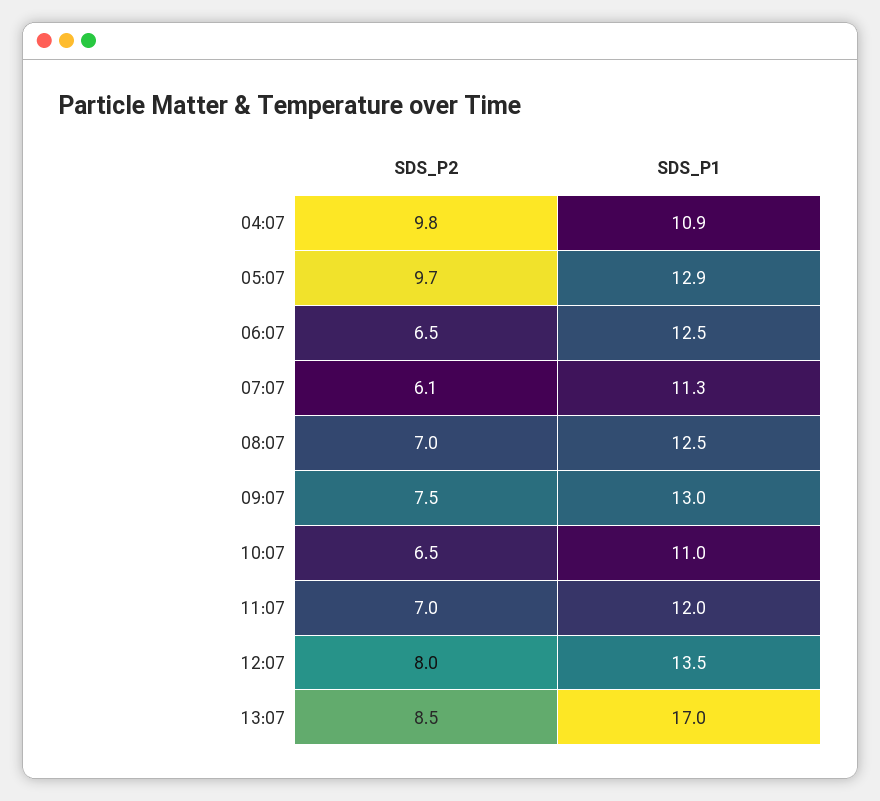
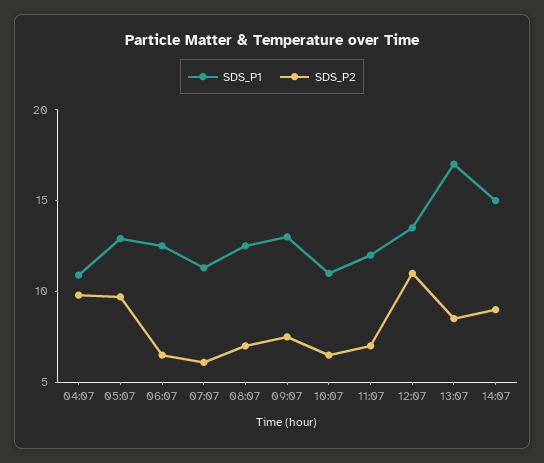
SDS_P2, 12:07: 8 -> 11
SDS_P1, 14:07: none -> 15
SDS_P2, 14:07: none -> 9

